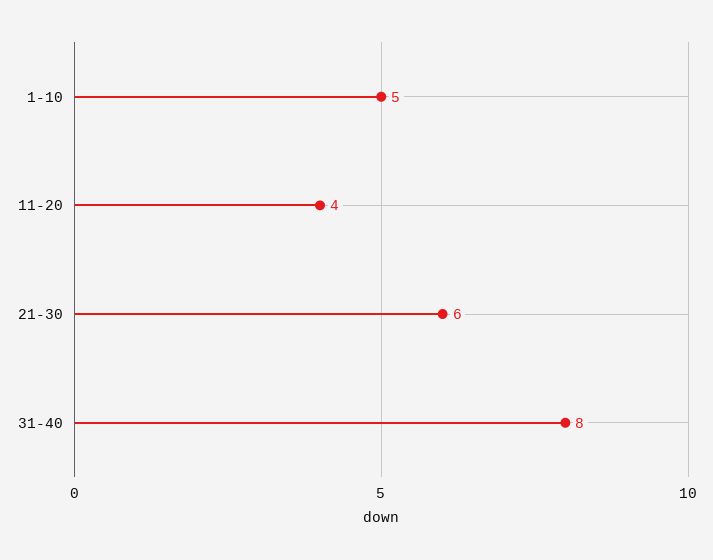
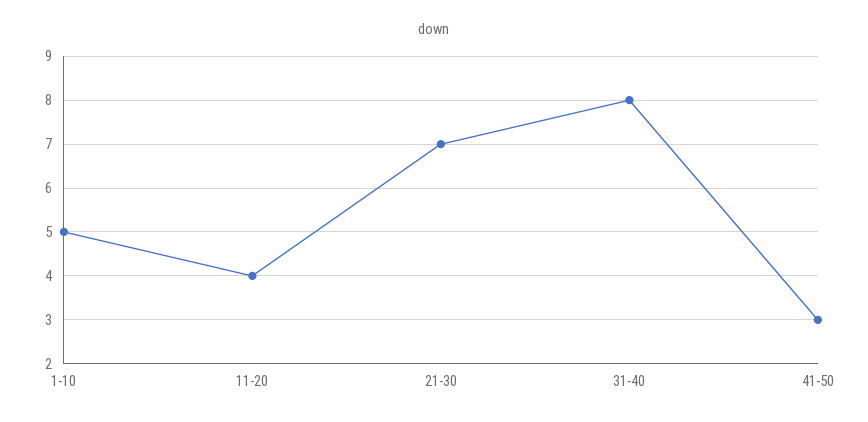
21-30: 6 -> 7
41-50: none -> 3

